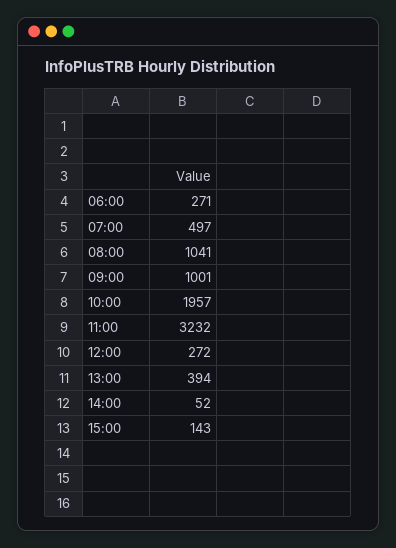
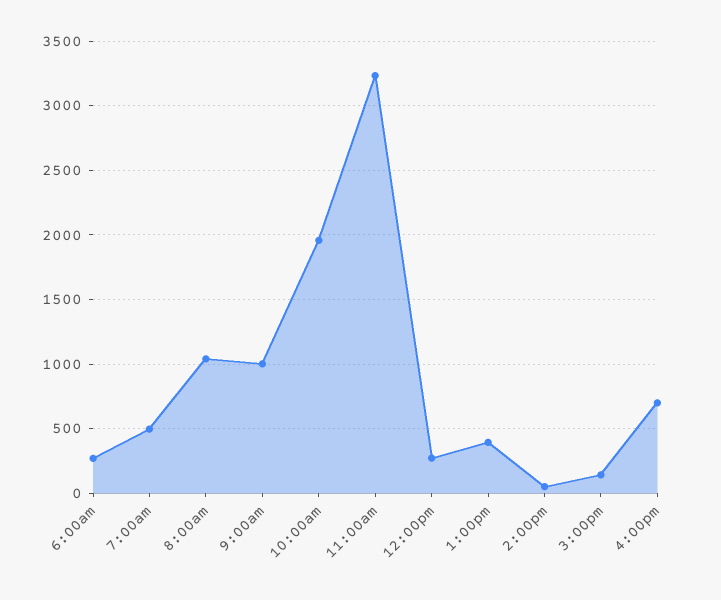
4:00pm: none -> 700

